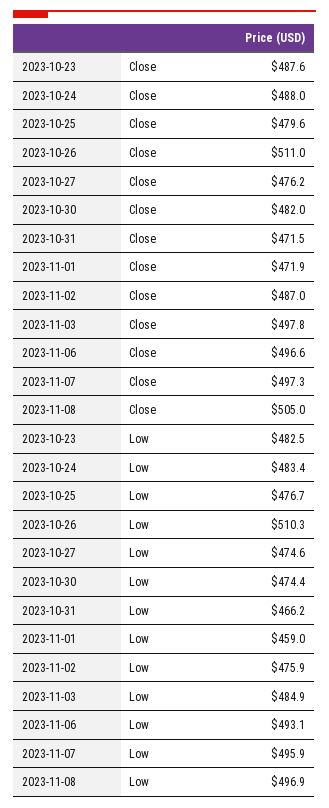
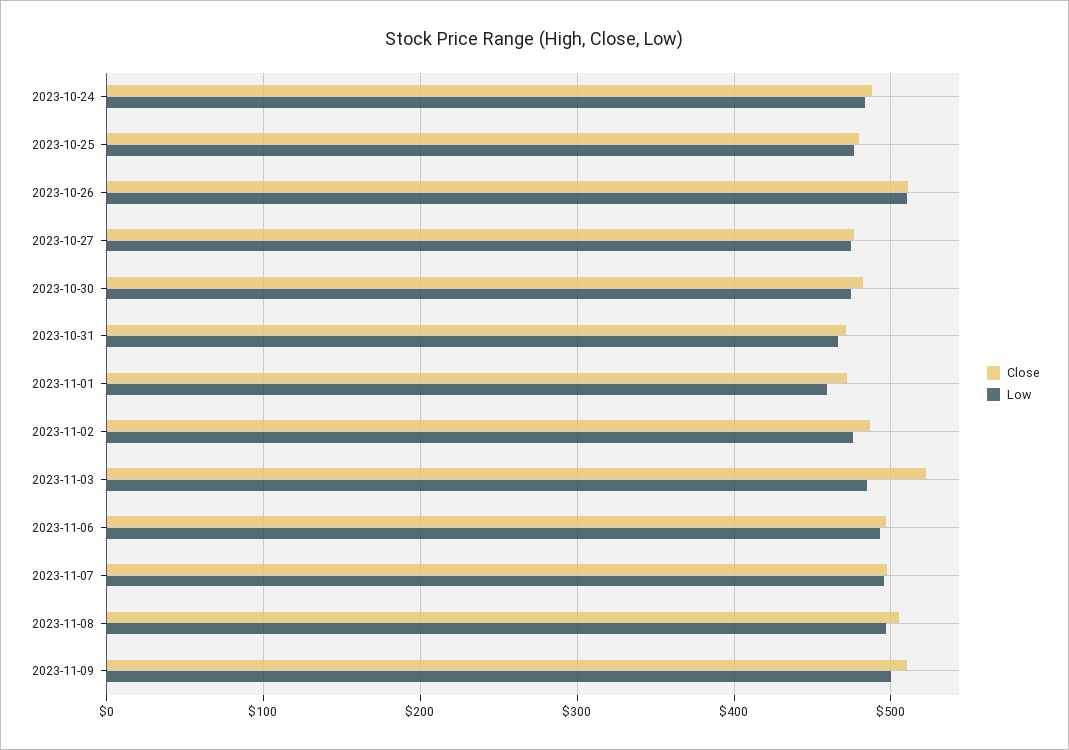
Close, 2023-10-23: 487.6 -> none
Close, 2023-11-03: 497.8 -> 520
Low, 2023-10-23: 482.5 -> none
Close, 2023-11-09: none -> 510
Low, 2023-11-09: none -> 500

